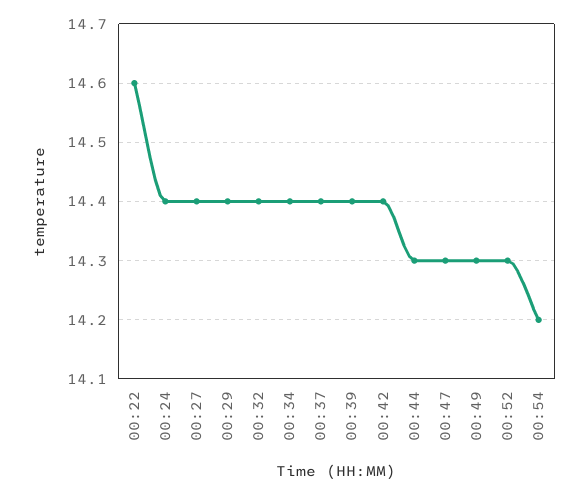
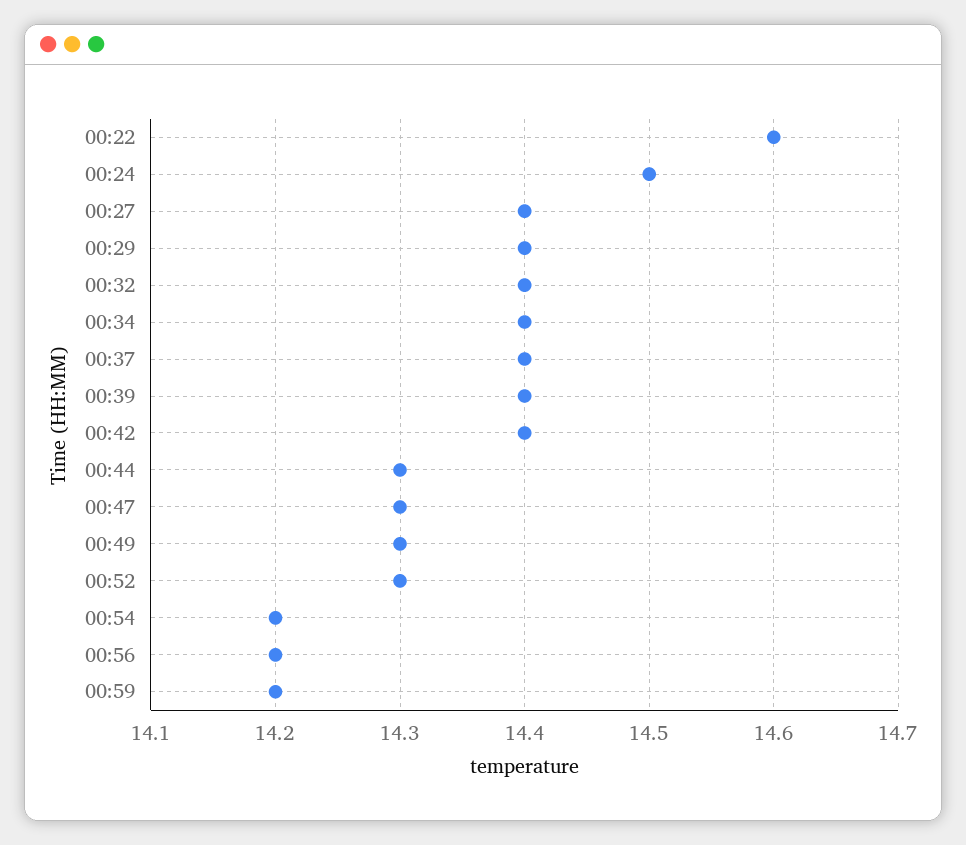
00:24: 14.4 -> 14.5
00:56: none -> 14.2
00:59: none -> 14.2

